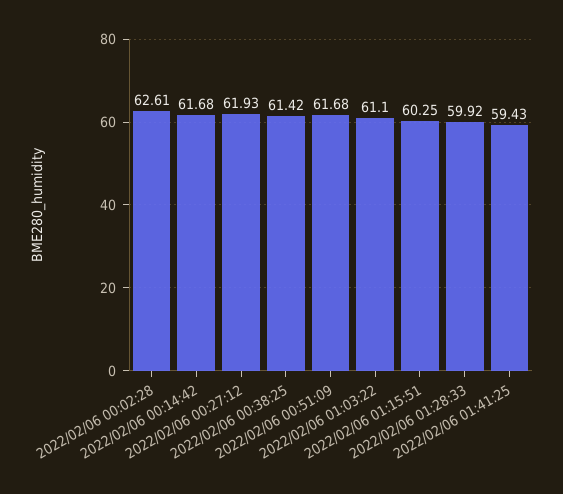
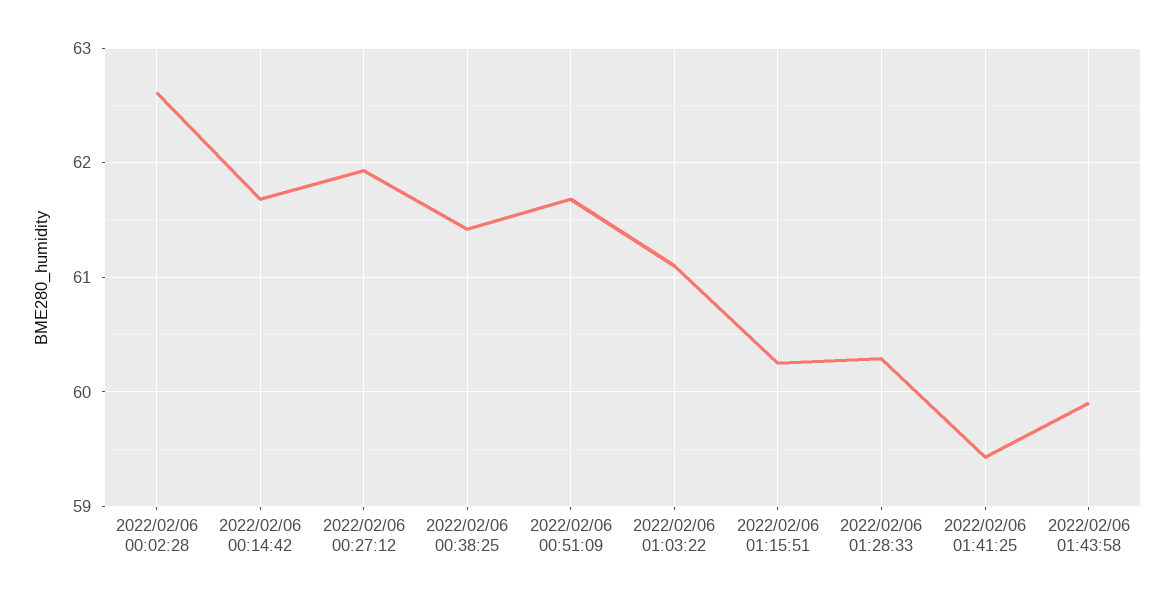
2022/02/06 01:28:33: 59.92 -> 60.3
2022/02/06 01:43:58: none -> 59.9

